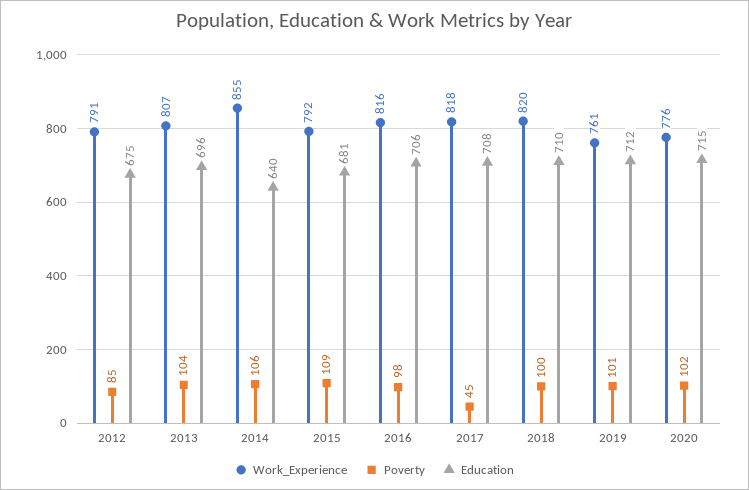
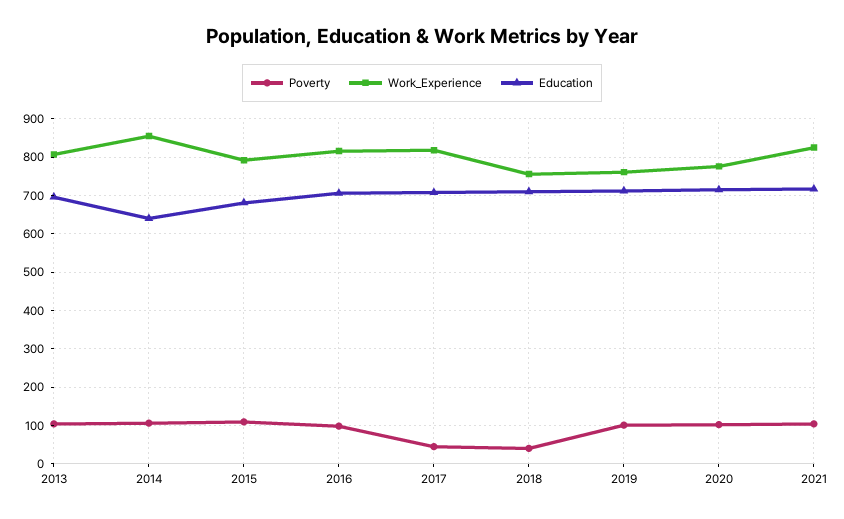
Work_Experience, 2012: 791 -> none
Poverty, 2012: 85 -> none
Education, 2012: 675 -> none
Work_Experience, 2018: 820 -> 760
Poverty, 2018: 100 -> 40
Poverty, 2021: none -> 100
Work_Experience, 2021: none -> 820
Education, 2021: none -> 720

